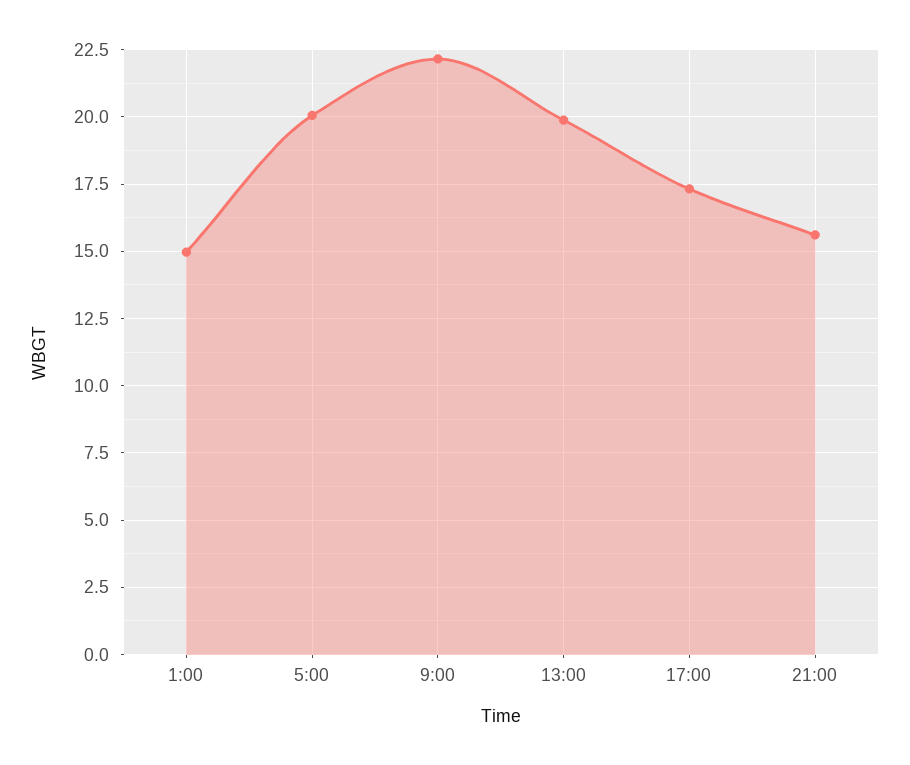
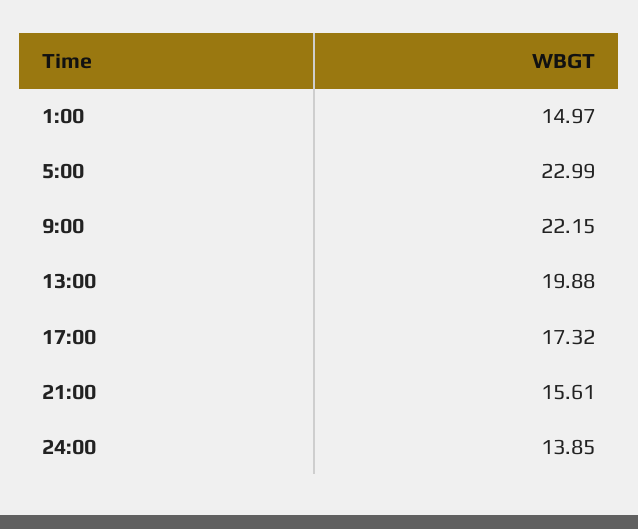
5:00: 20 -> 22.99
24:00: none -> 13.85

